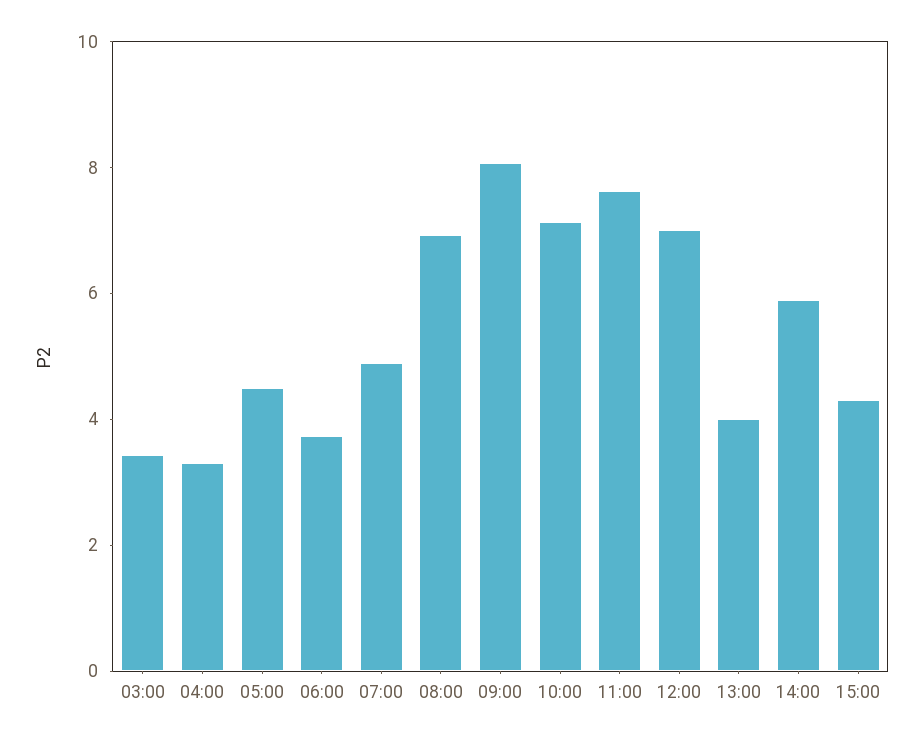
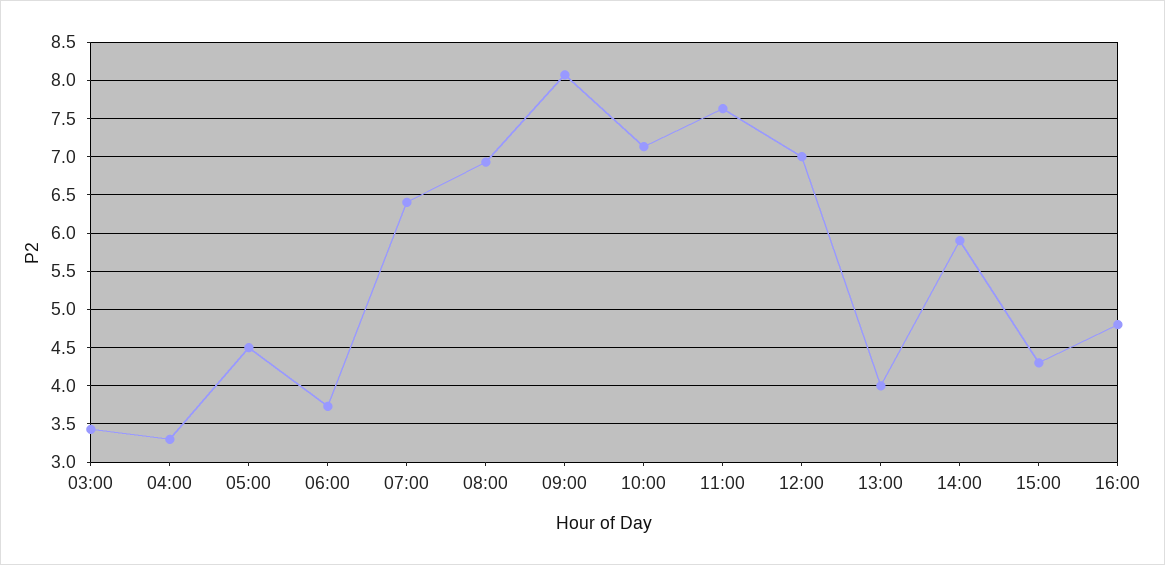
07:00: 5 -> 6.4
16:00: none -> 4.8

